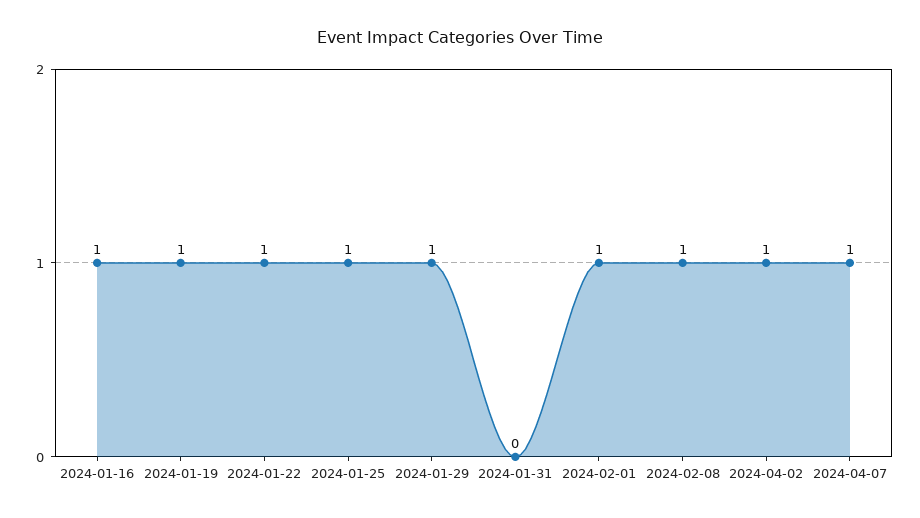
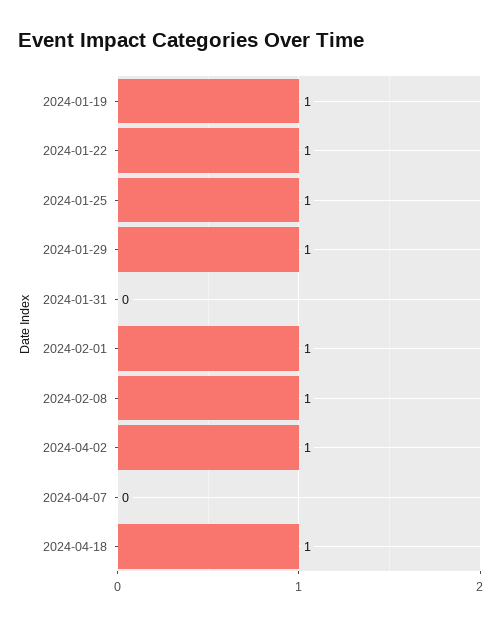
2024-01-16: 1 -> none
2024-04-07: 1 -> 0
2024-04-18: none -> 1

